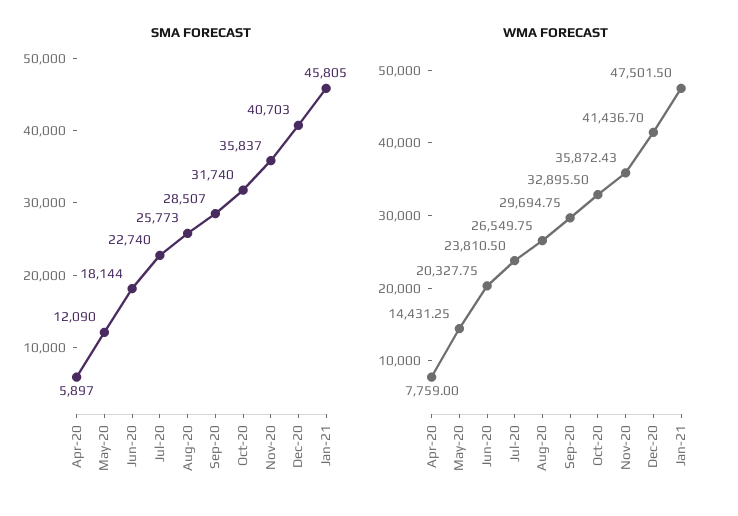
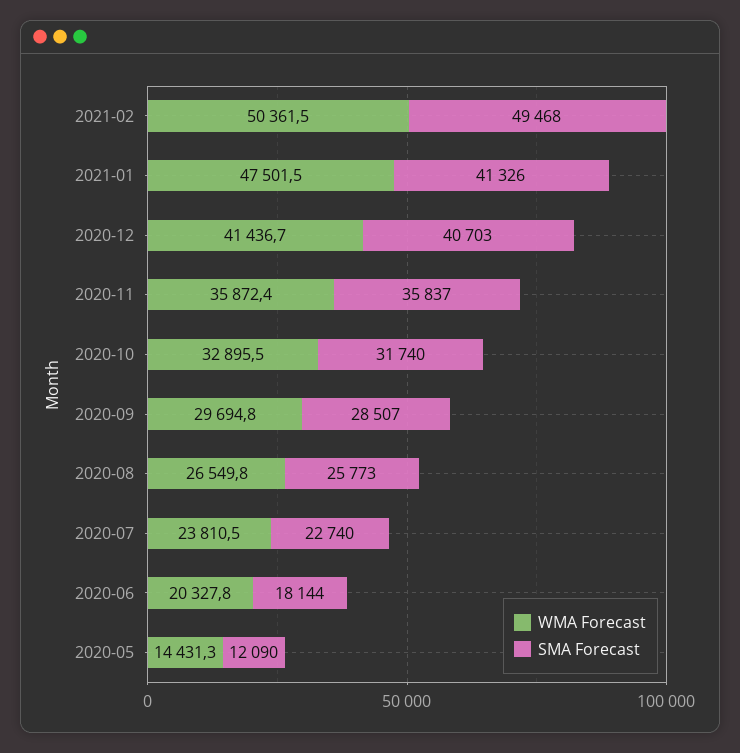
SMA FORECAST, Apr-20: 5897 -> none
SMA FORECAST, Jan-21: 45805 -> 41326
WMA FORECAST, Apr-20: 7759 -> none
WMA FORECAST, 2021-02: none -> 50361.5
SMA FORECAST, 2021-02: none -> 49468

